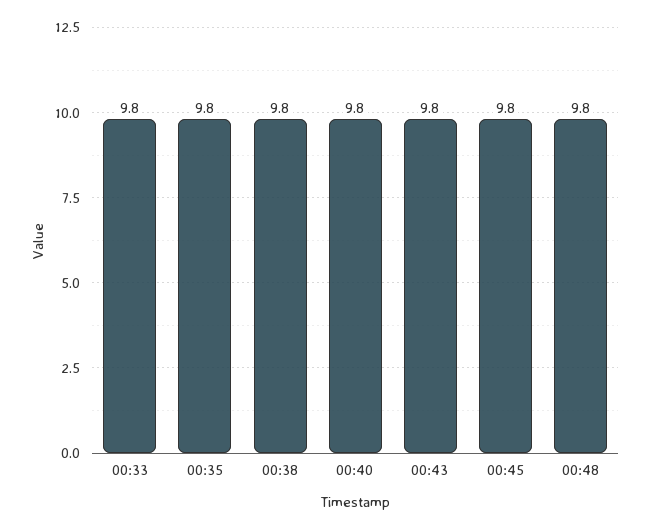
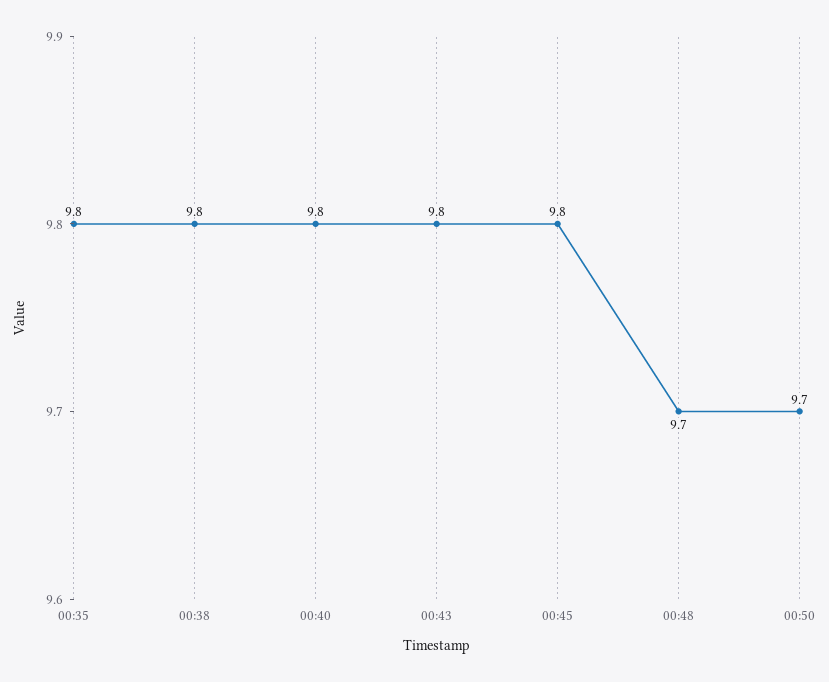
00:33: 9.8 -> none
00:48: 9.8 -> 9.7
00:50: none -> 9.7

